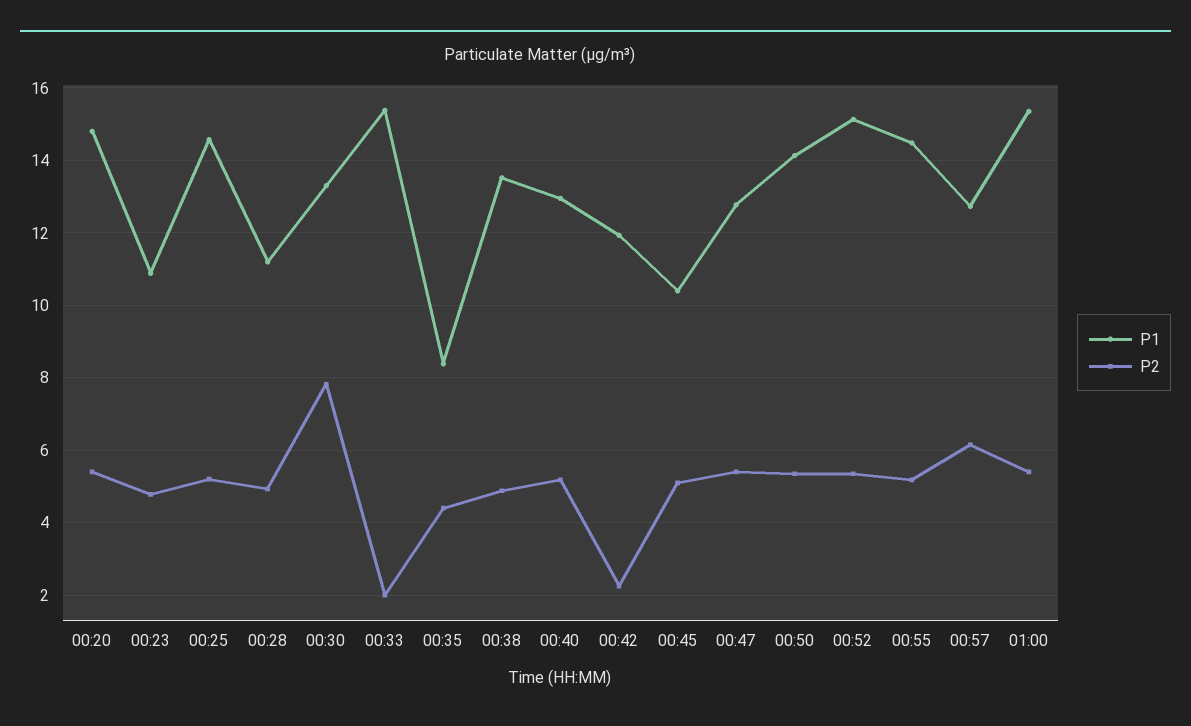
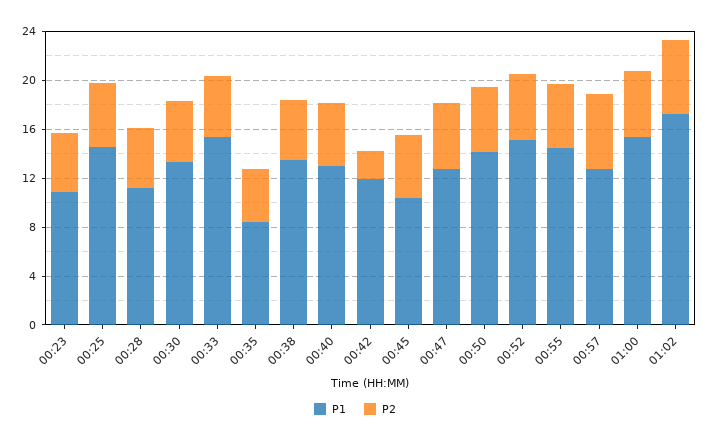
P1, 00:20: 14.8 -> none
P2, 00:20: 5.4 -> none
P2, 00:30: 7.8 -> 5
P2, 00:33: 2 -> 5
P1, 01:02: none -> 17
P2, 01:02: none -> 6

